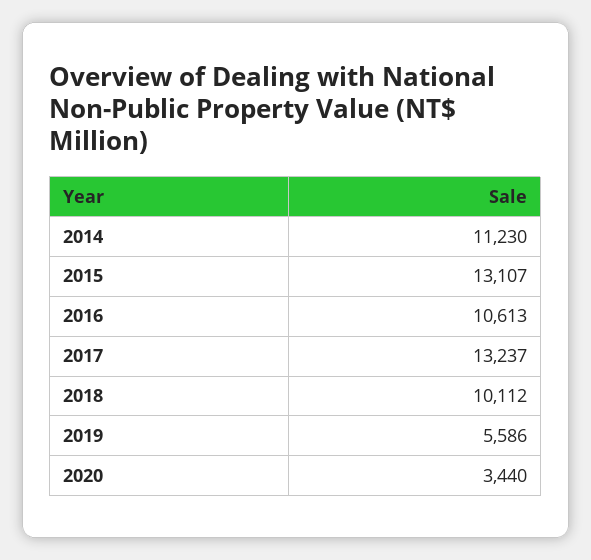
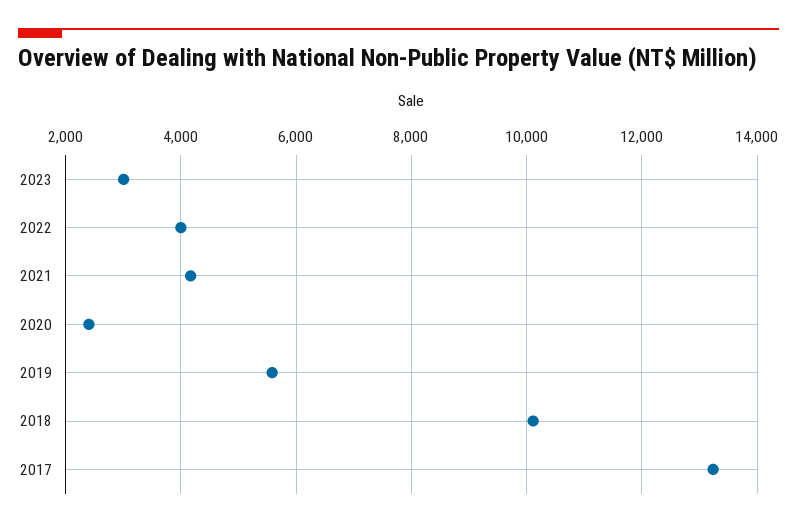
2014: 11230 -> none
2015: 13107 -> none
2016: 10613 -> none
2020: 3440 -> 2400
2023: none -> 3000
2022: none -> 4000
2021: none -> 4200

